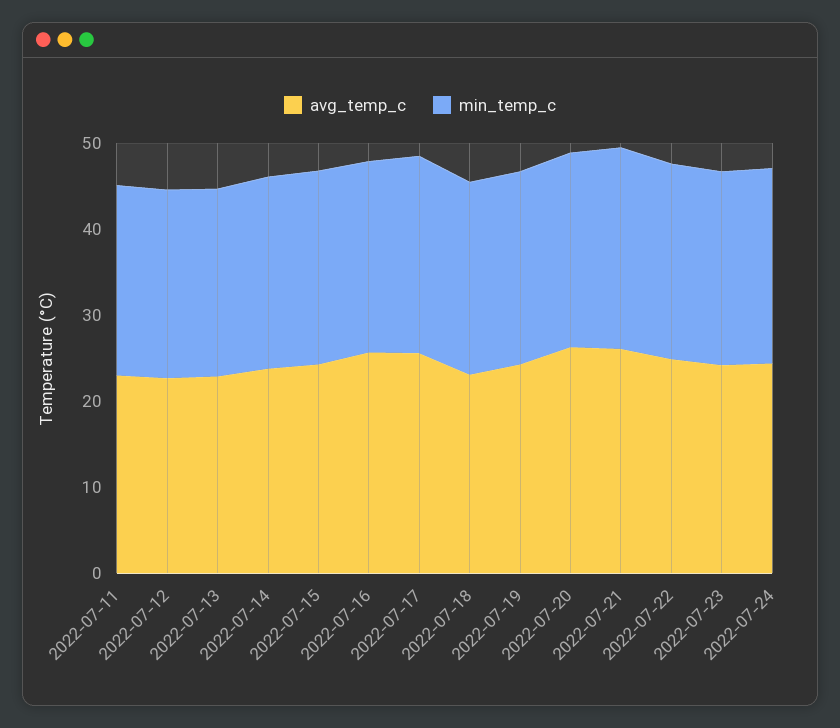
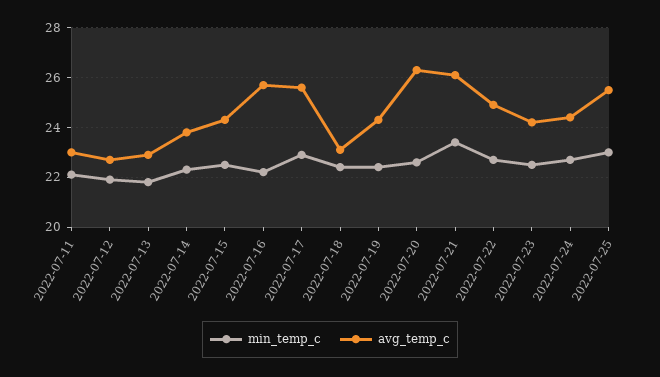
min_temp_c, 2022-07-25: none -> 23
avg_temp_c, 2022-07-25: none -> 25.5

